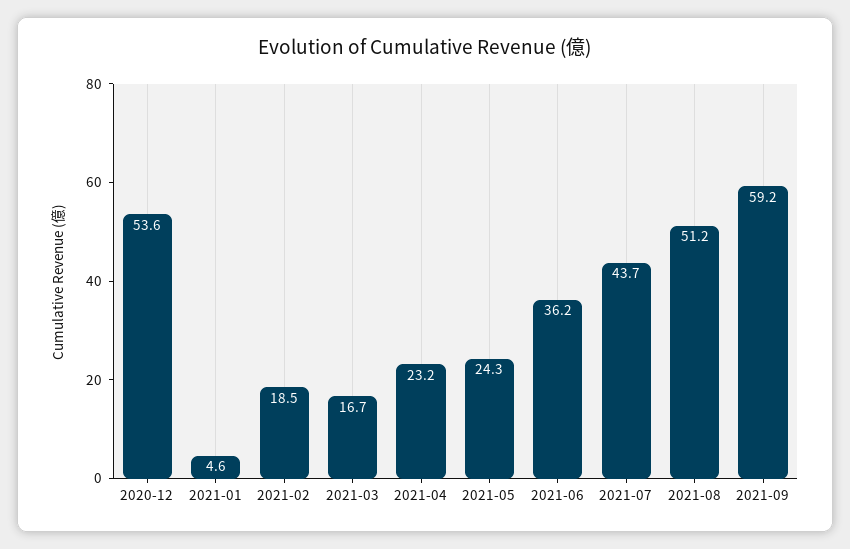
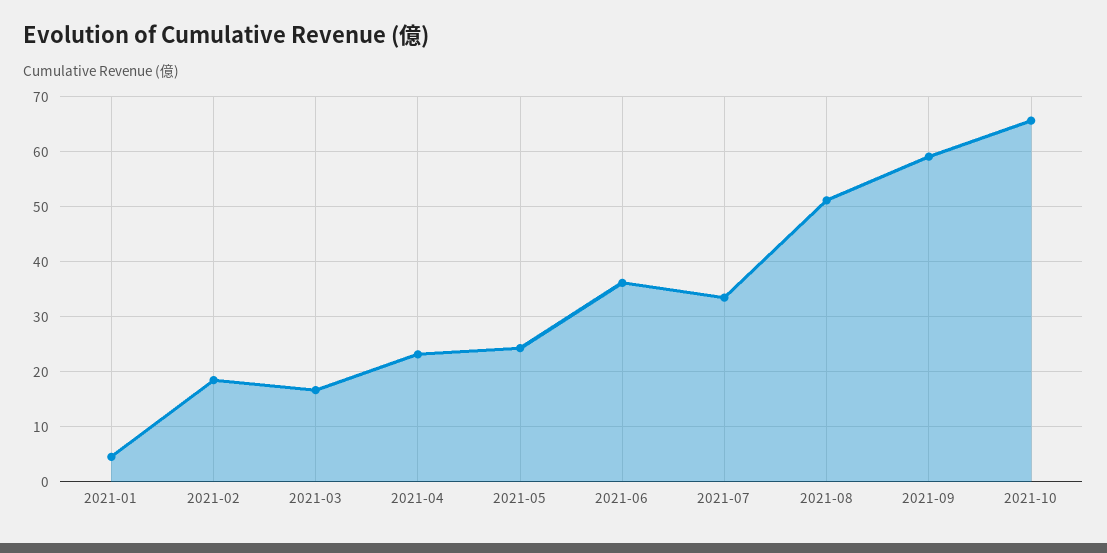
2020-12: 53.6 -> none
2021-07: 43.7 -> 34
2021-10: none -> 66

